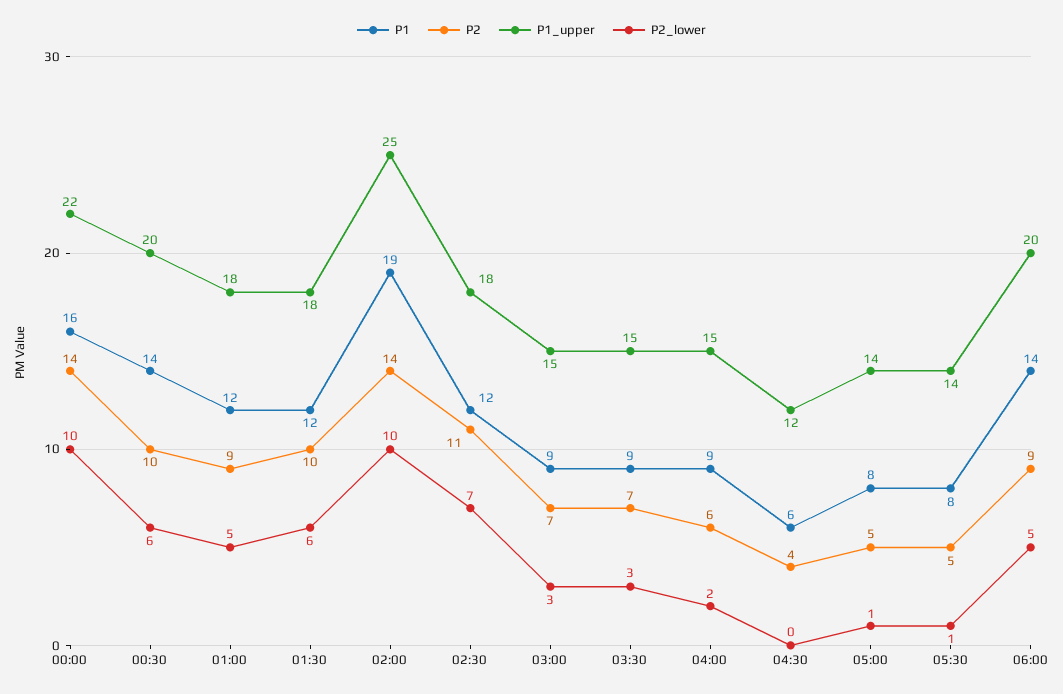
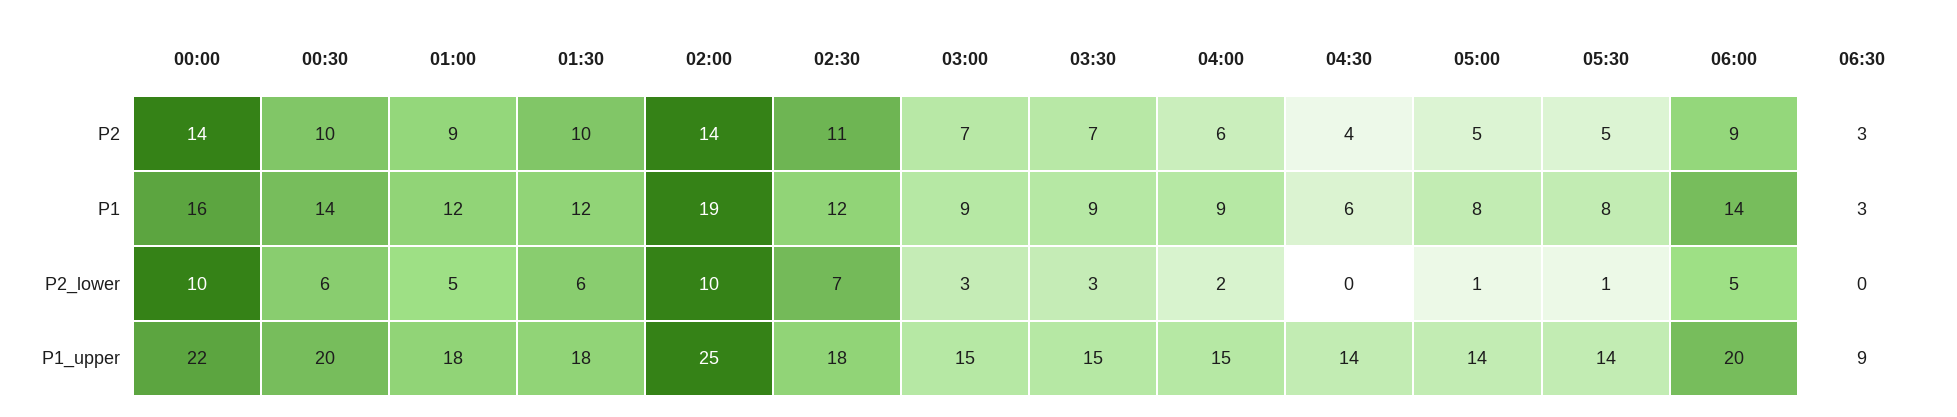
P1_upper, 04:30: 12 -> 14
P2, 06:30: none -> 3
P1, 06:30: none -> 3
P2_lower, 06:30: none -> 0
P1_upper, 06:30: none -> 9

